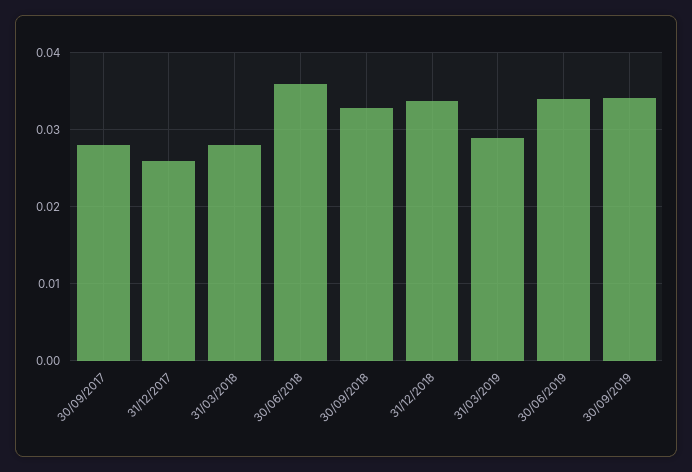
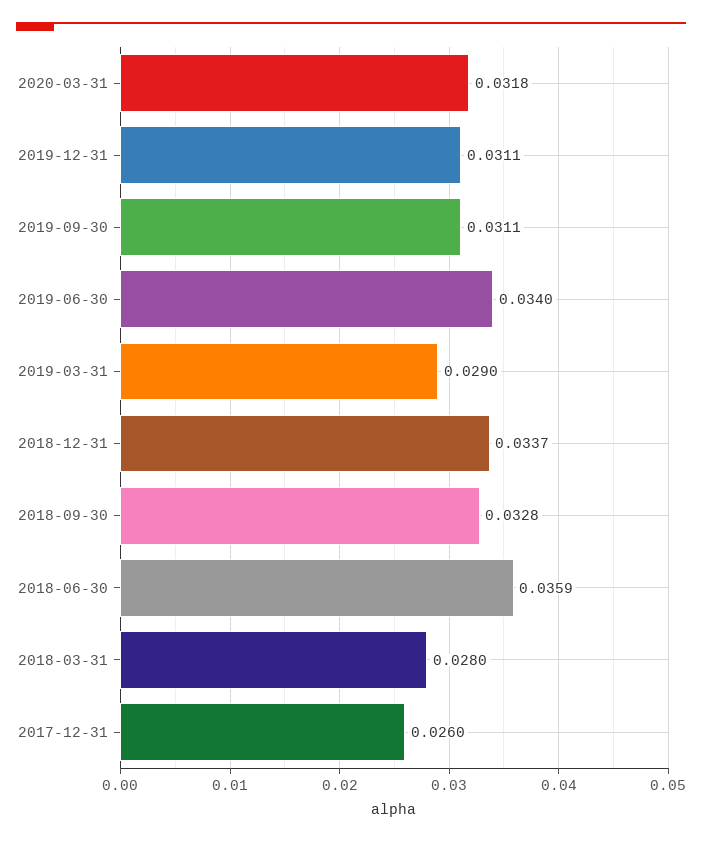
30/09/2017: 0.028 -> none
30/09/2019: 0.034 -> 0.0311
2020-03-31: none -> 0.0318
2019-12-31: none -> 0.0311

